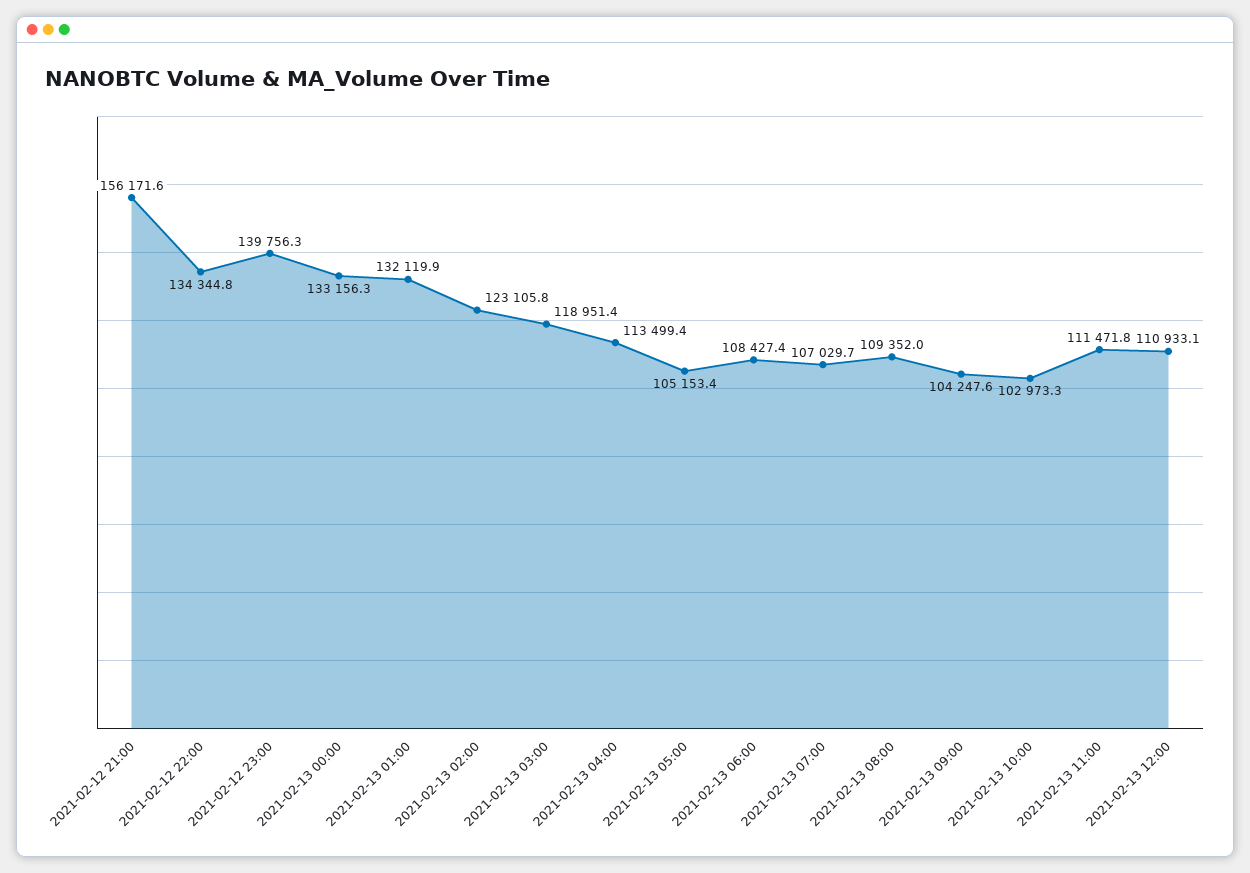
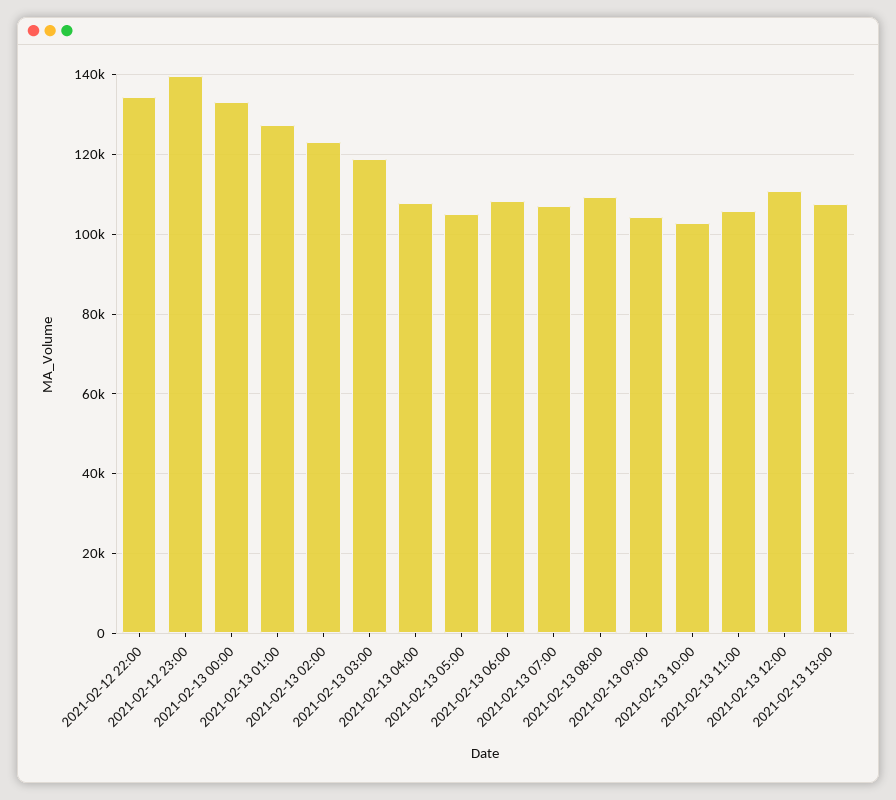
2021-02-12 21:00: 156171.6 -> none
2021-02-13 01:00: 132119.9 -> 128000
2021-02-13 04:00: 113499.4 -> 108000
2021-02-13 11:00: 111471.8 -> 106000
2021-02-13 13:00: none -> 108000

